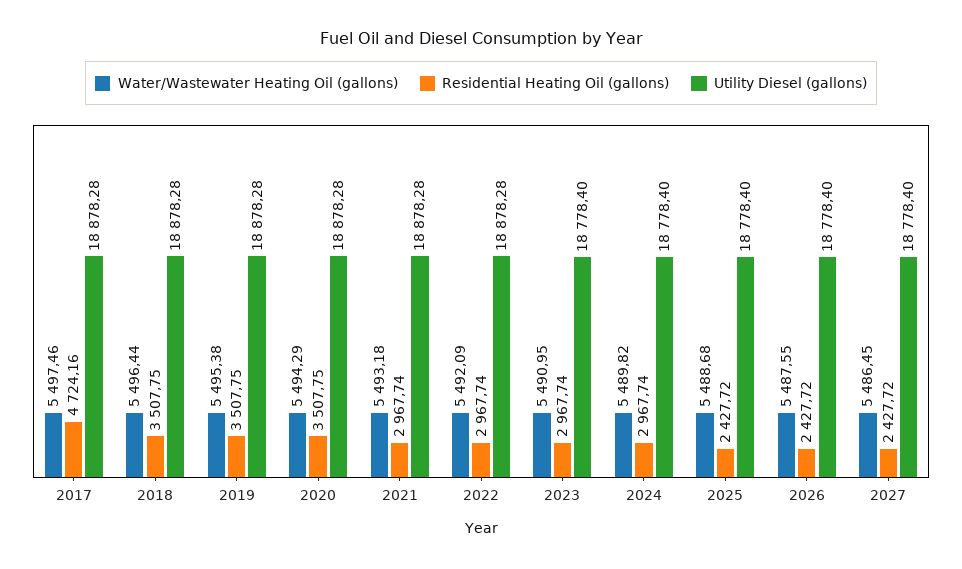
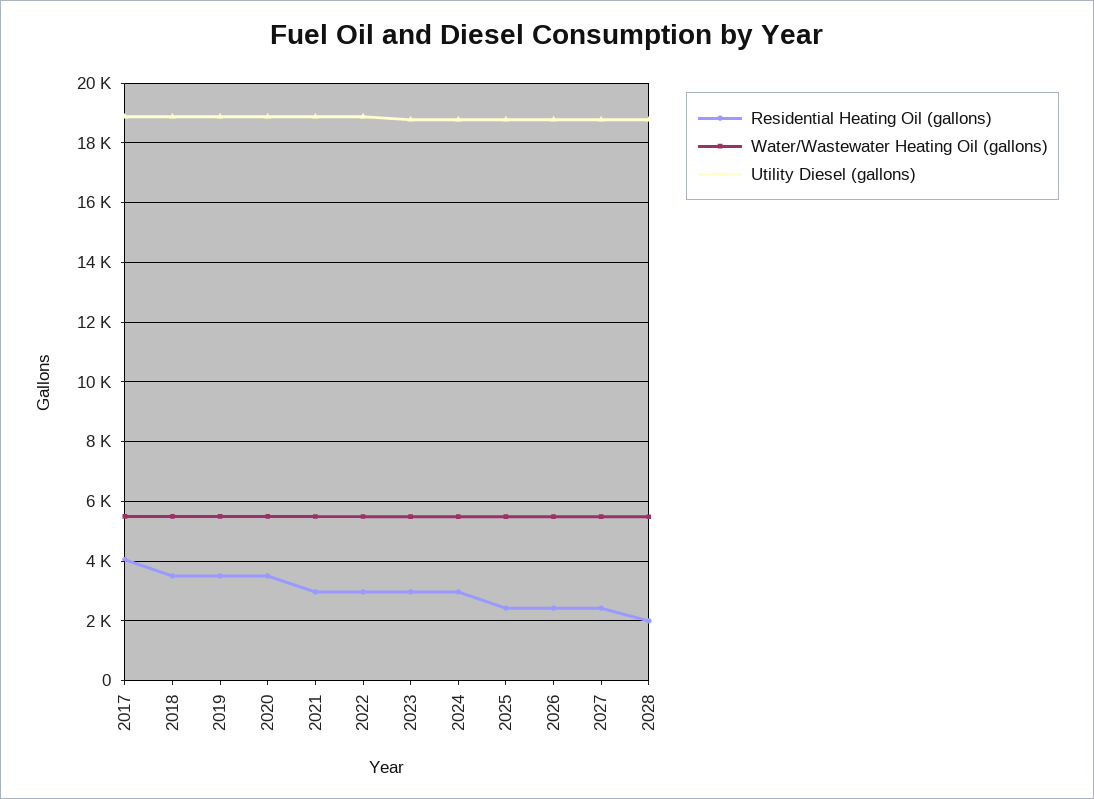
Residential Heating Oil (gallons), 2017: 4724.16 -> 4000
Residential Heating Oil (gallons), 2028: none -> 2000
Water/Wastewater Heating Oil (gallons), 2028: none -> 5500
Utility Diesel (gallons), 2028: none -> 18750

